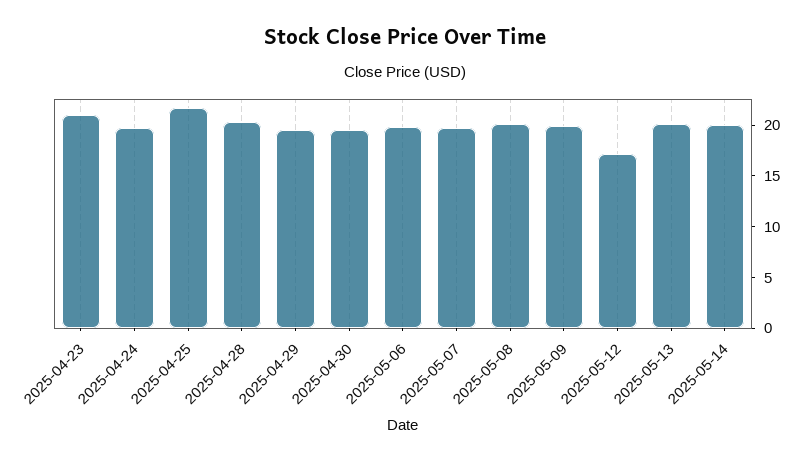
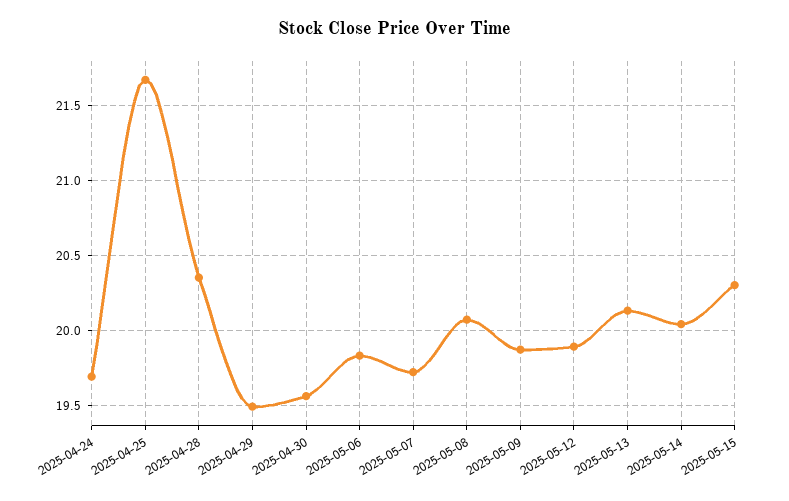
2025-04-23: 21 -> none
2025-05-12: 17 -> 19.9
2025-05-15: none -> 20.3

